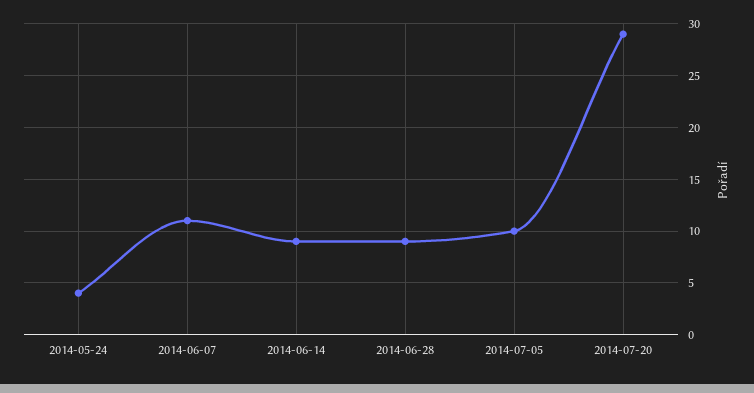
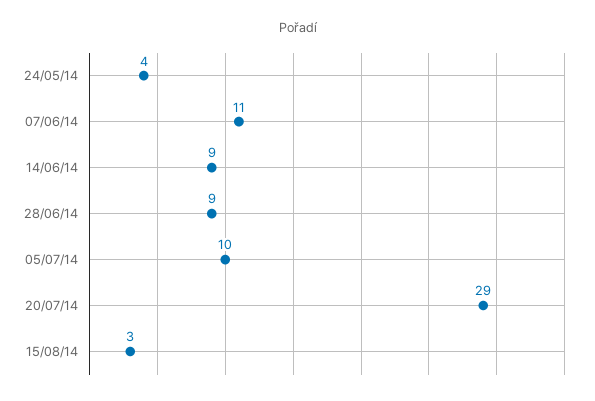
15/08/14: none -> 3

